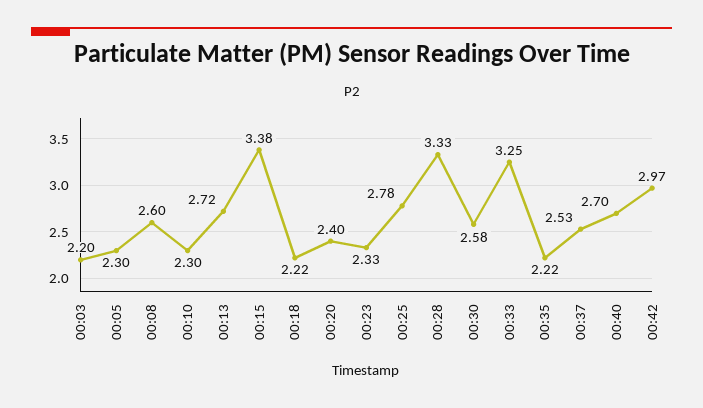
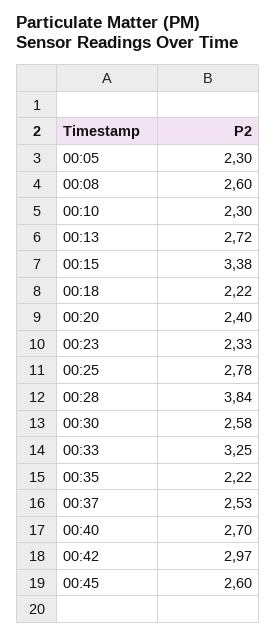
00:03: 2.2 -> none
00:28: 3.33 -> 3.84
00:45: none -> 2.6

